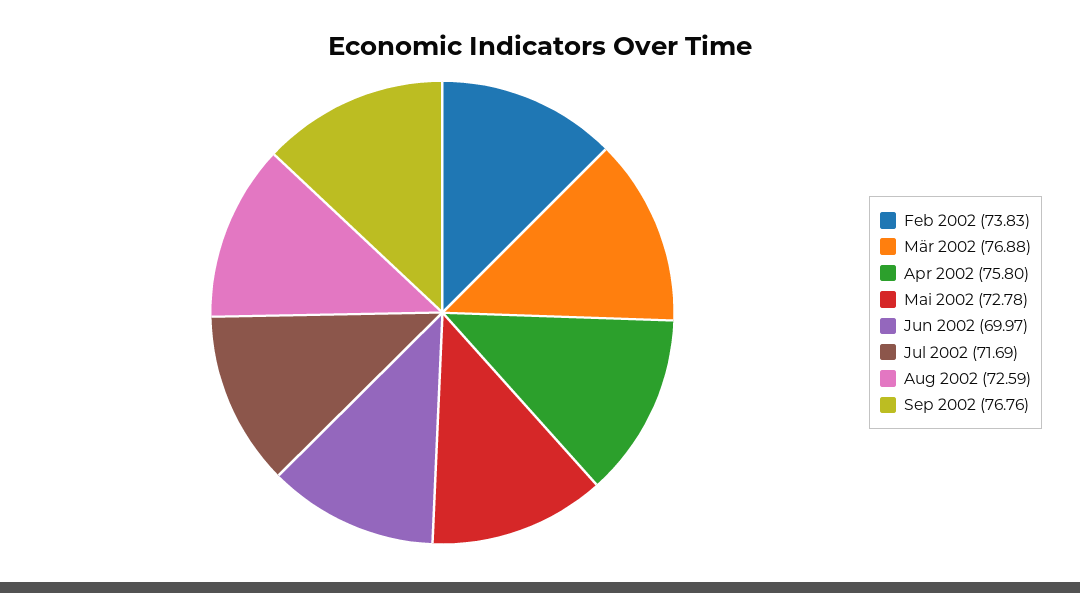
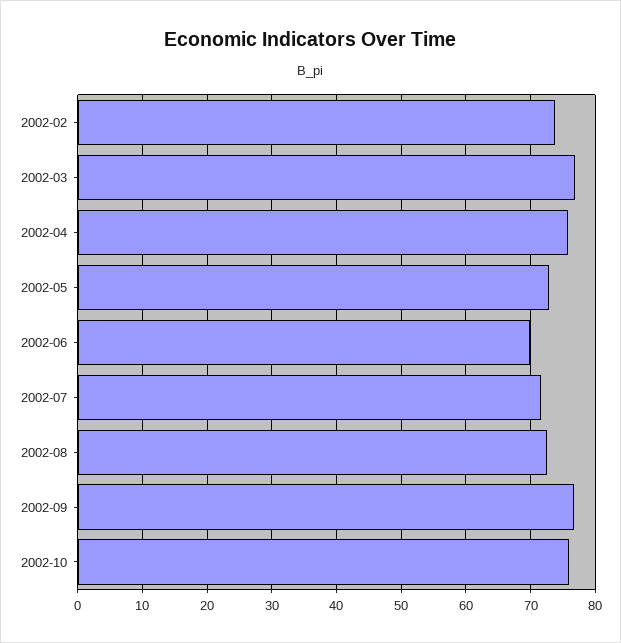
2002-10: none -> 76

